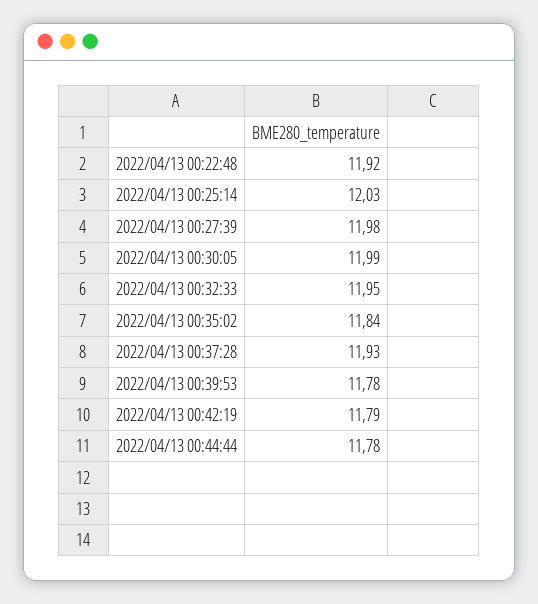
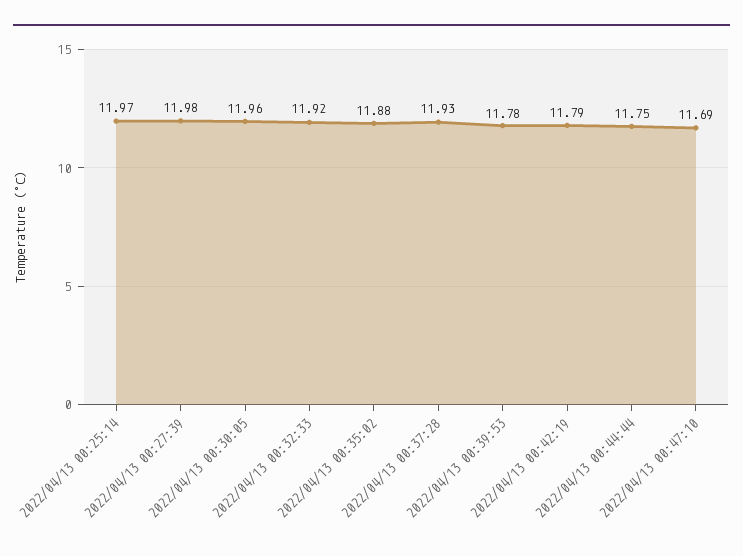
2022/04/13 00:22:48: 11.92 -> none
2022/04/13 00:25:14: 12.03 -> 11.97
2022/04/13 00:30:05: 11.99 -> 11.96
2022/04/13 00:32:33: 11.95 -> 11.92
2022/04/13 00:35:02: 11.84 -> 11.88
2022/04/13 00:44:44: 11.78 -> 11.75
2022/04/13 00:47:10: none -> 11.69

